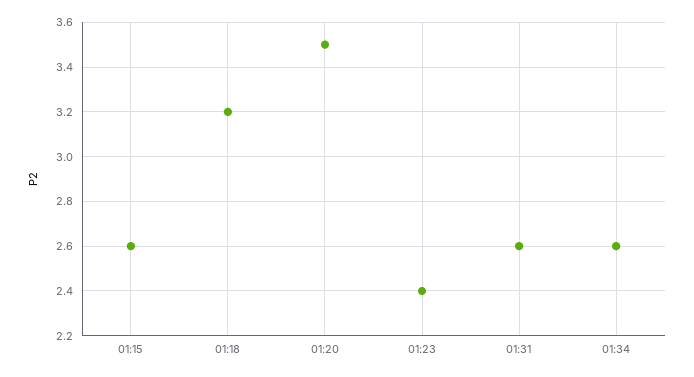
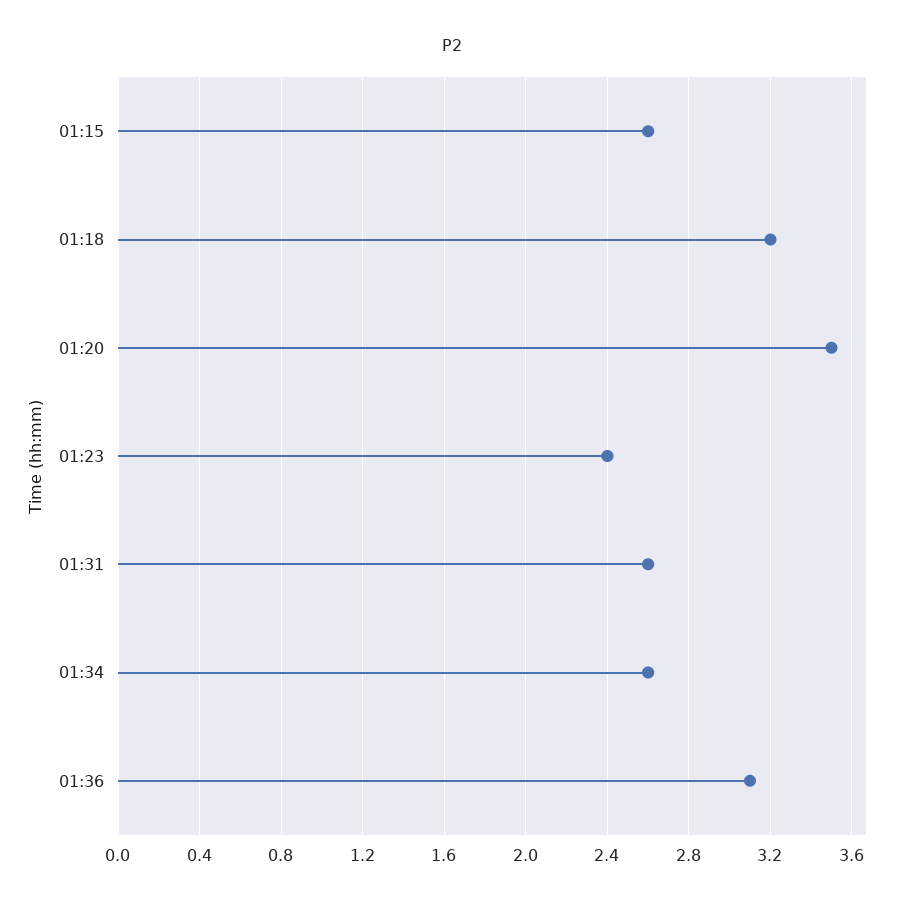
01:36: none -> 3.1

